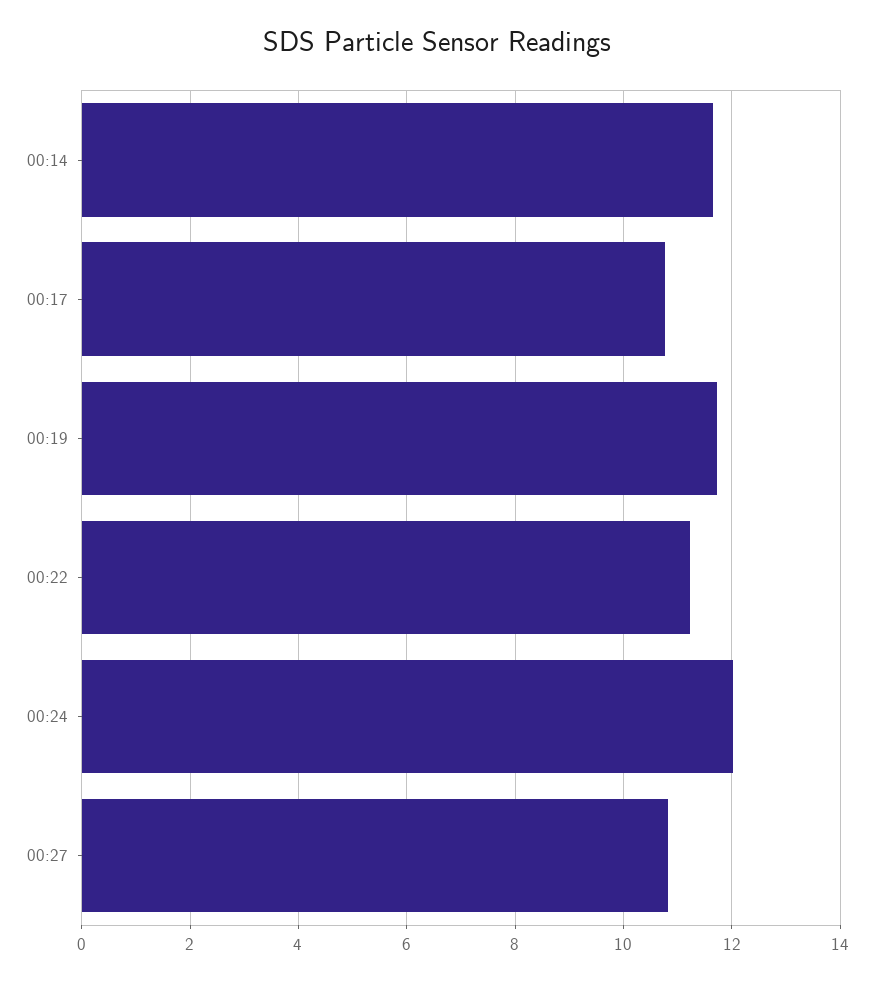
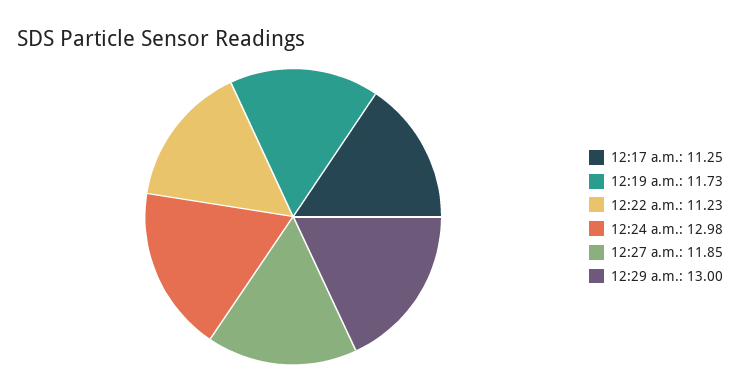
00:14: 11.6 -> none
00:17: 10.8 -> 11.25
00:24: 12 -> 12.98
00:27: 10.8 -> 11.85
12:29 a.m.: none -> 13

